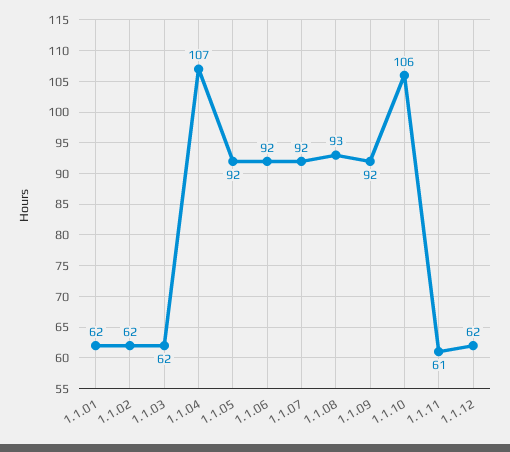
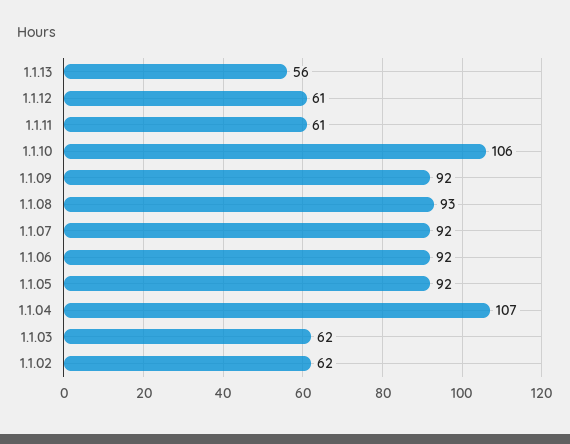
1.1.01: 62 -> none
1.1.12: 62 -> 61
1.1.13: none -> 56

